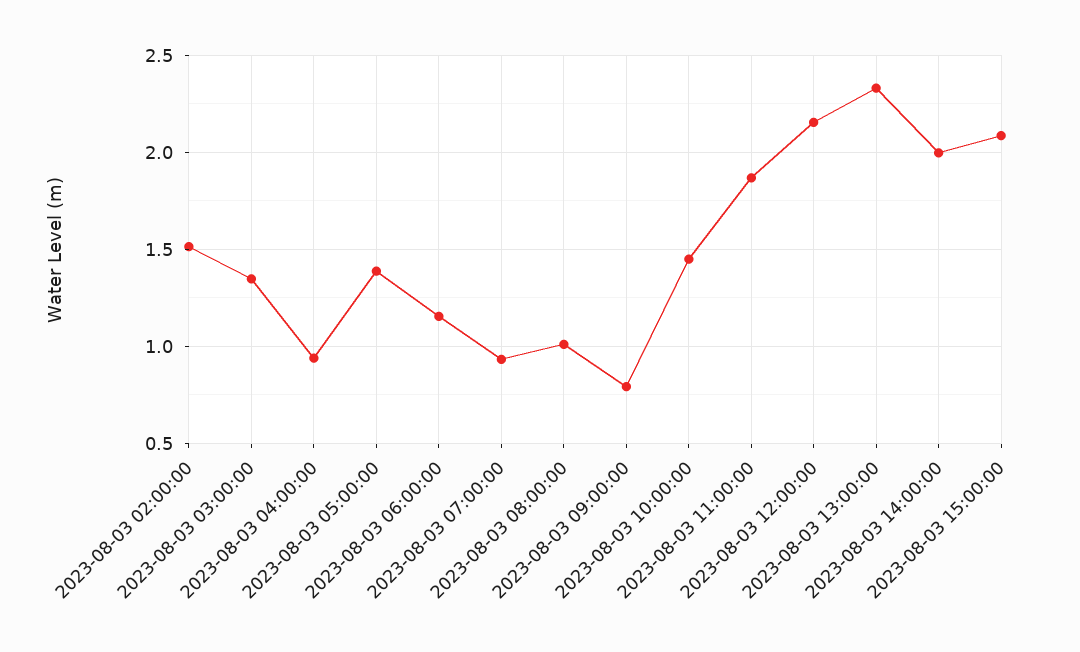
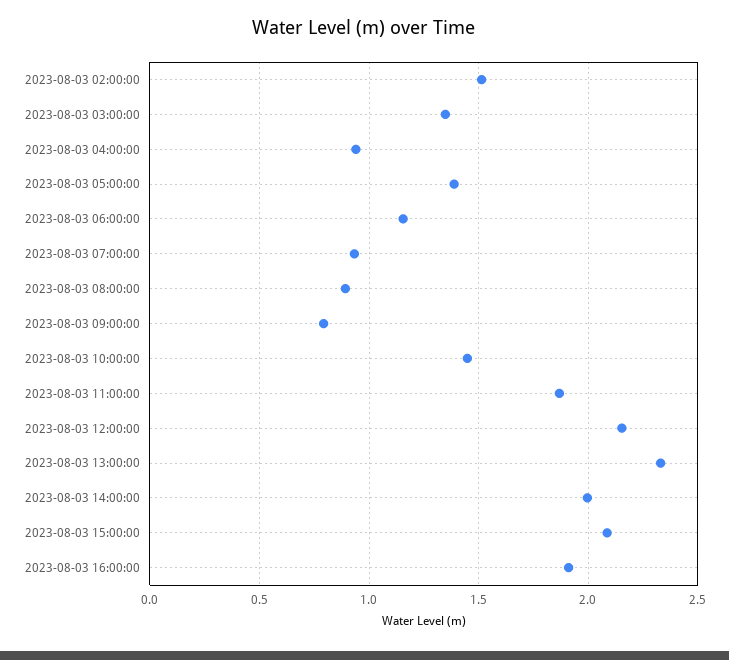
2023-08-03 08:00:00: 1 -> 0.9
2023-08-03 16:00:00: none -> 1.9

